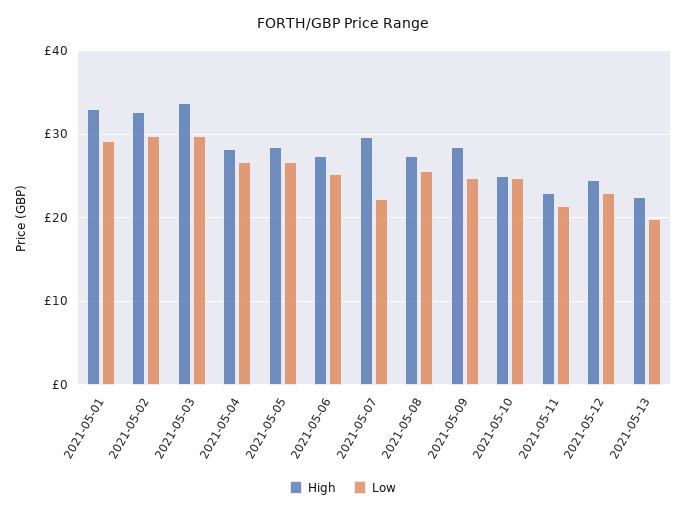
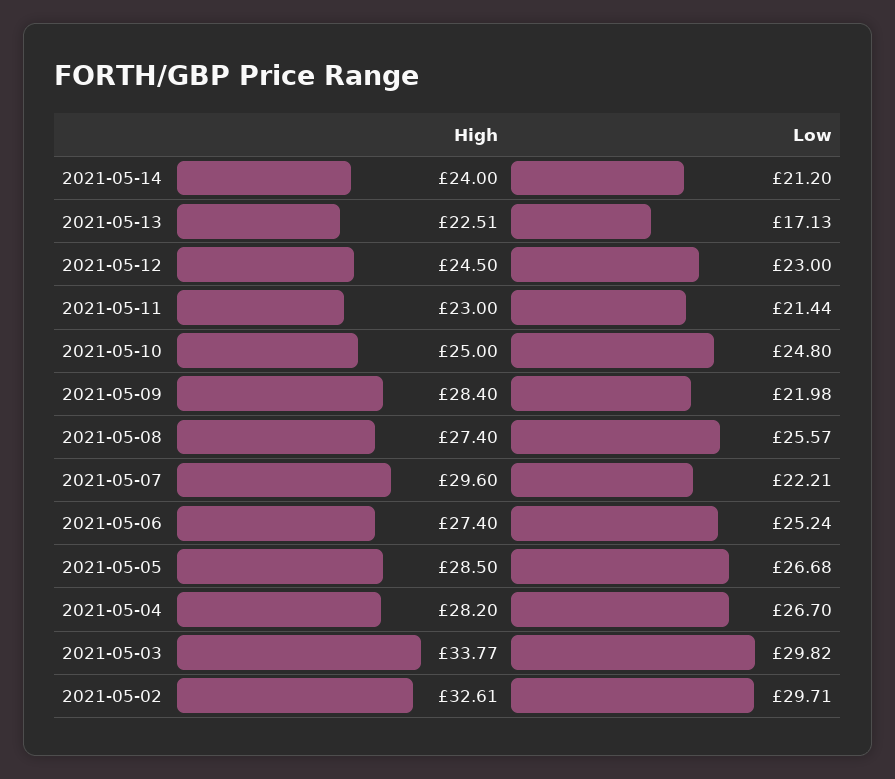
High, 2021-05-01: 33 -> none
Low, 2021-05-01: 29 -> none
Low, 2021-05-09: 25 -> 21.98
Low, 2021-05-13: 20 -> 17.13
High, 2021-05-14: none -> 24
Low, 2021-05-14: none -> 21.2

